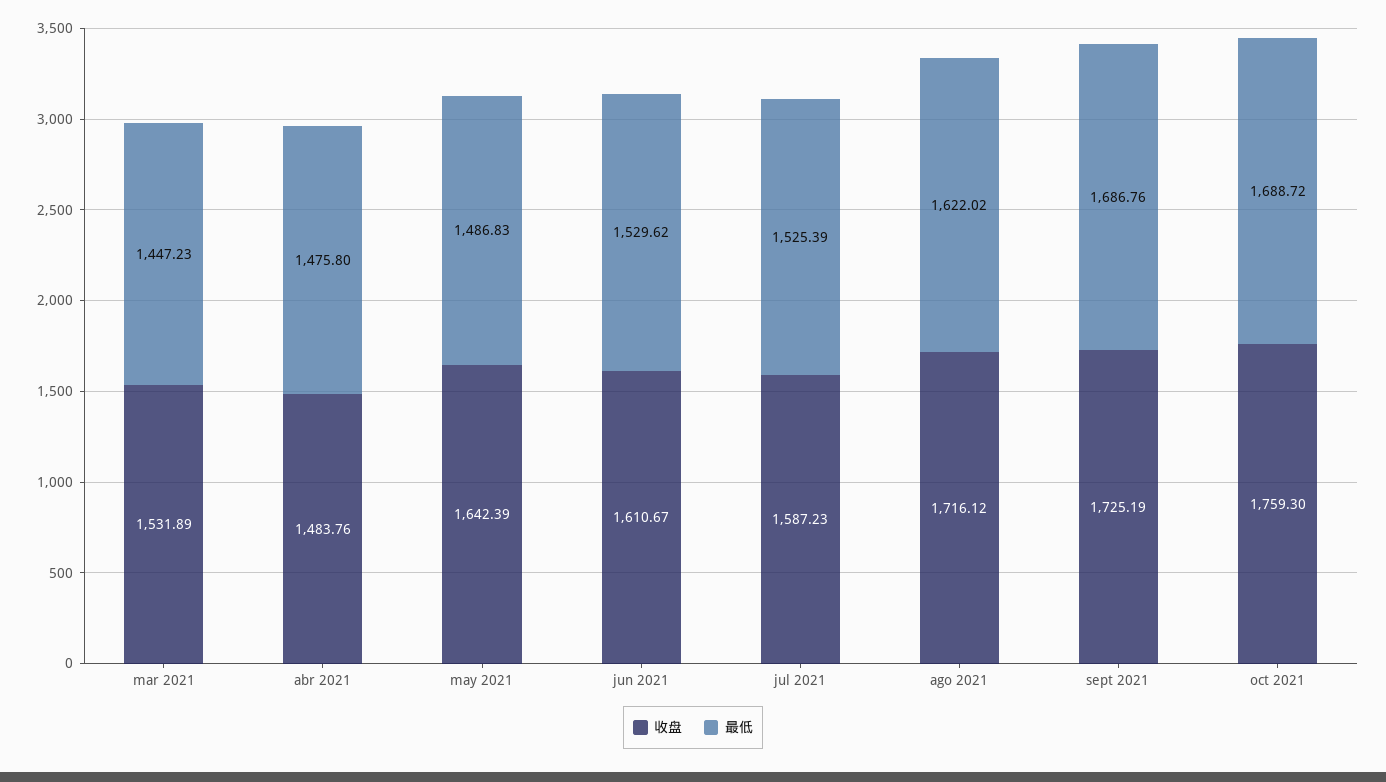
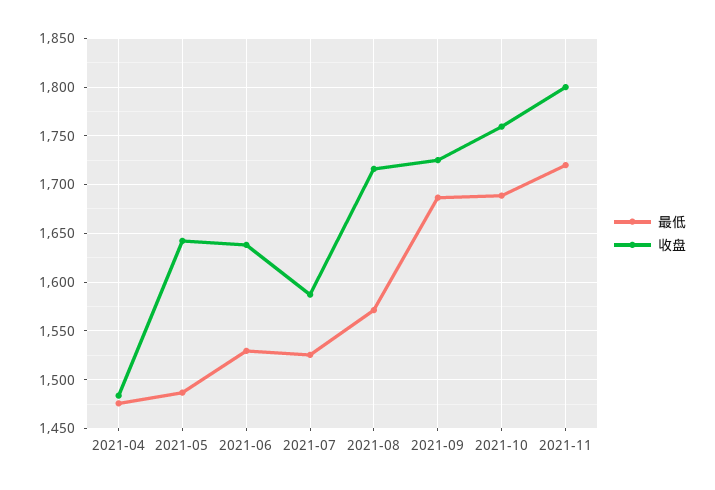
收盘, mar 2021: 1531.89 -> none
最低, mar 2021: 1447.23 -> none
收盘, jun 2021: 1610.67 -> 1640
最低, ago 2021: 1622.02 -> 1570
最低, 2021-11: none -> 1720
收盘, 2021-11: none -> 1800

